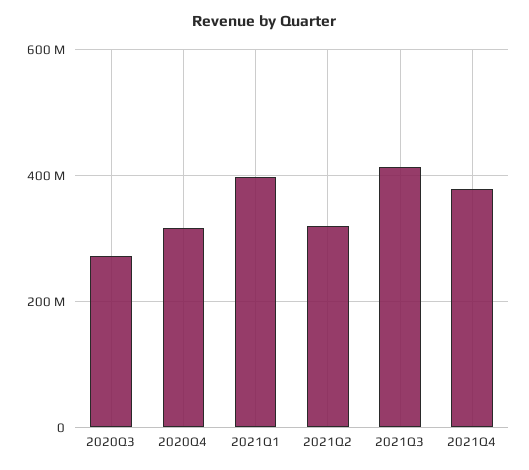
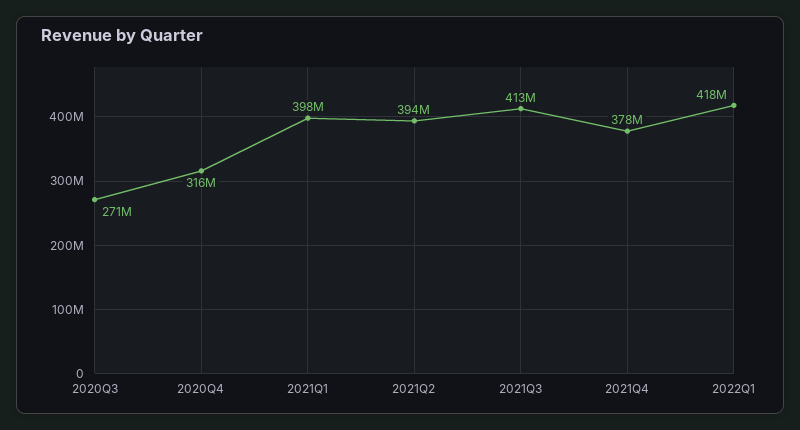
2021Q2: 320000000 -> 394000000
2022Q1: none -> 418000000

